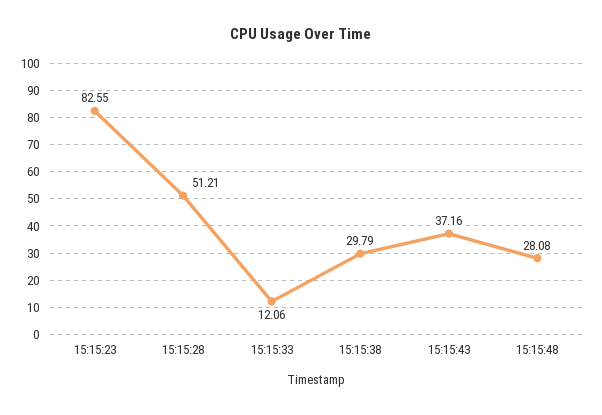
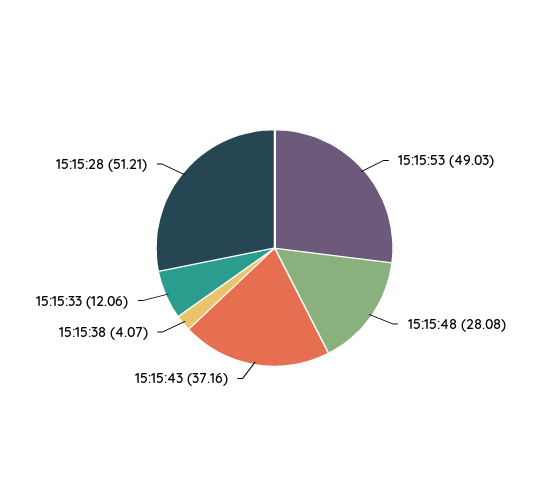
15:15:23: 82.55 -> none
15:15:38: 29.79 -> 4.07
15:15:53: none -> 49.03

